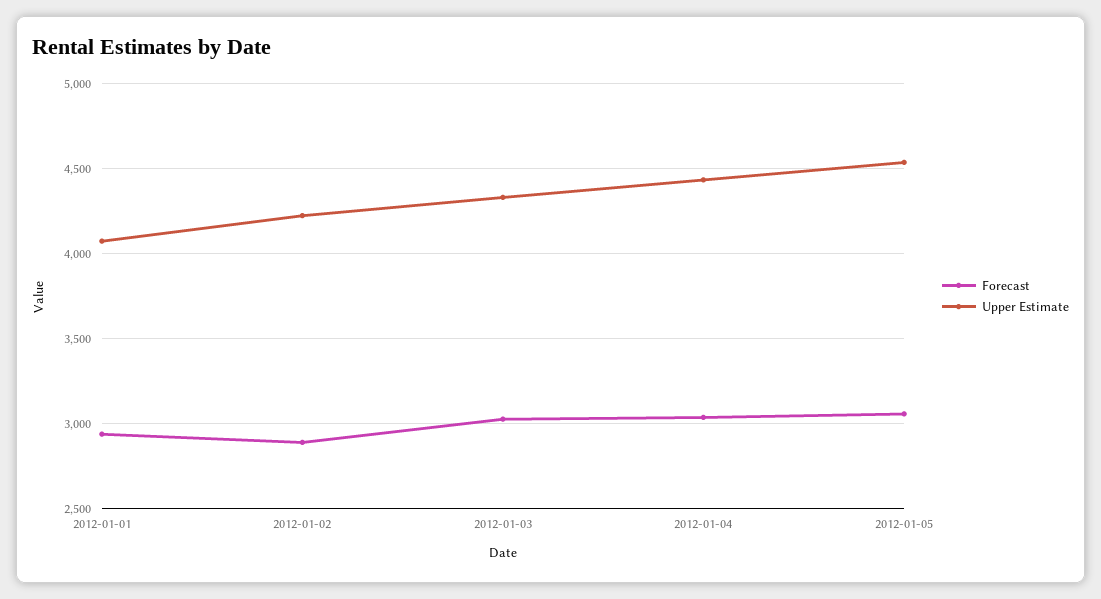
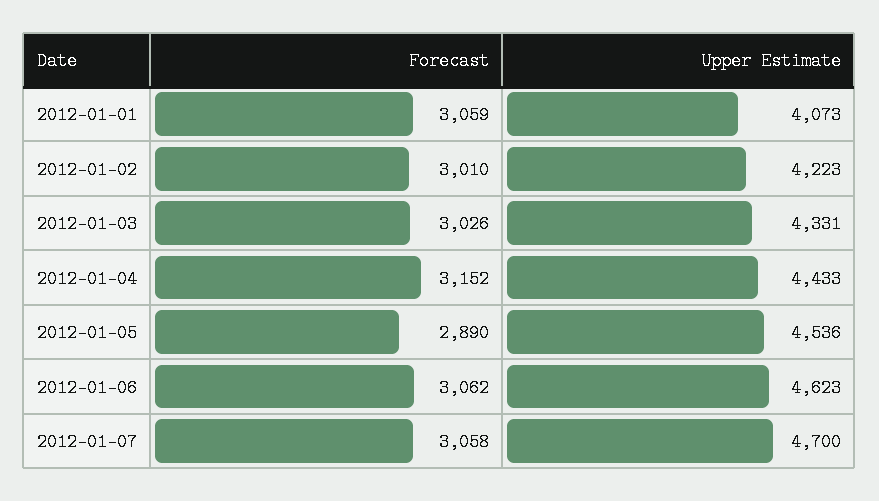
Forecast, 2012-01-01: 2950 -> 3059
Forecast, 2012-01-02: 2900 -> 3010
Forecast, 2012-01-04: 3050 -> 3152
Forecast, 2012-01-05: 3050 -> 2890
Forecast, 2012-01-06: none -> 3062
Upper Estimate, 2012-01-06: none -> 4623
Forecast, 2012-01-07: none -> 3058
Upper Estimate, 2012-01-07: none -> 4700

